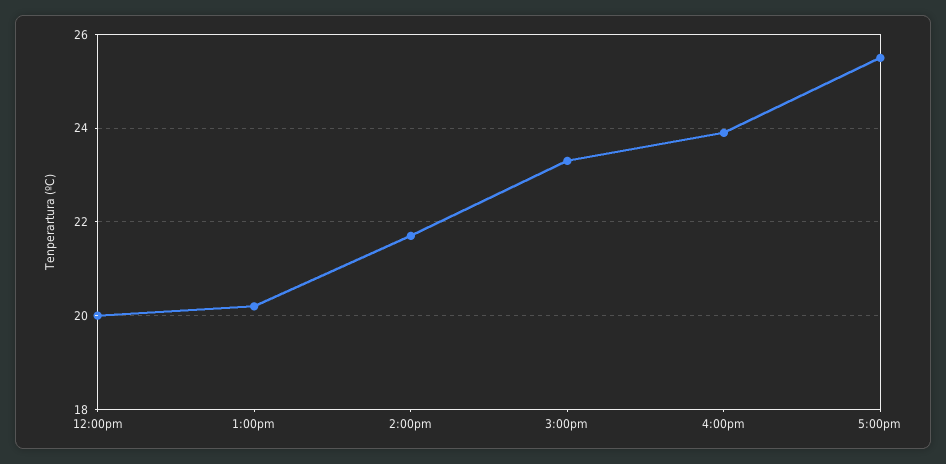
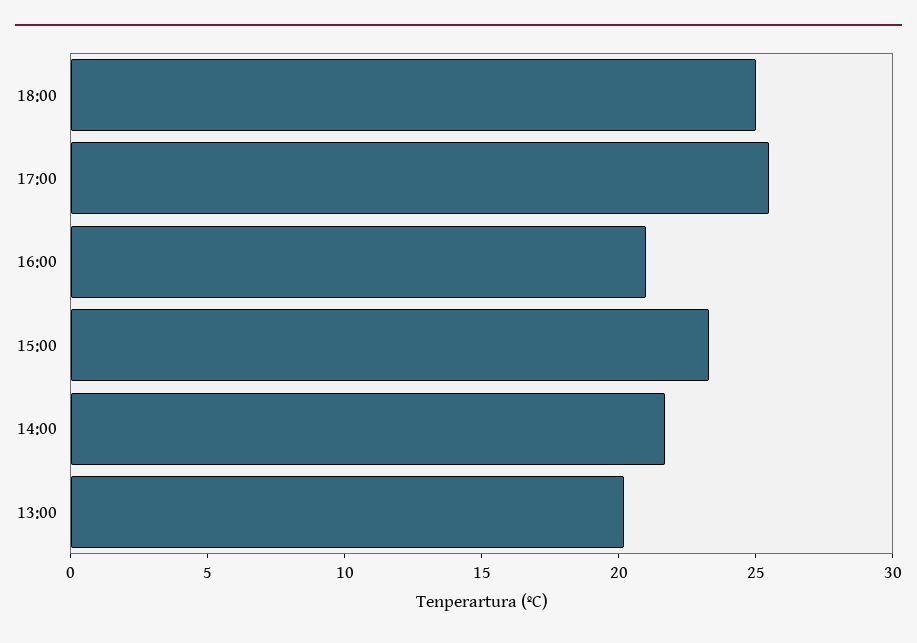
12:00pm: 20 -> none
4:00pm: 24 -> 21
18:00: none -> 25

